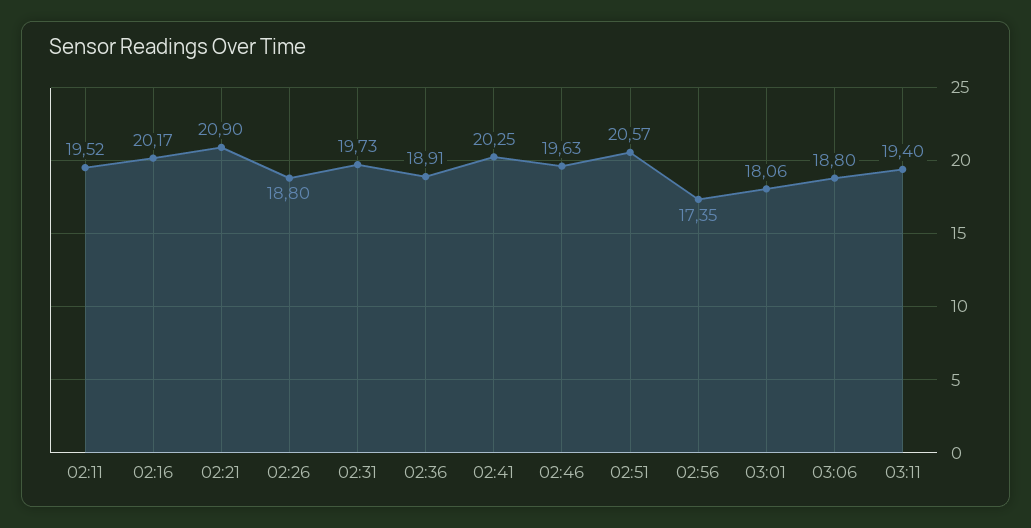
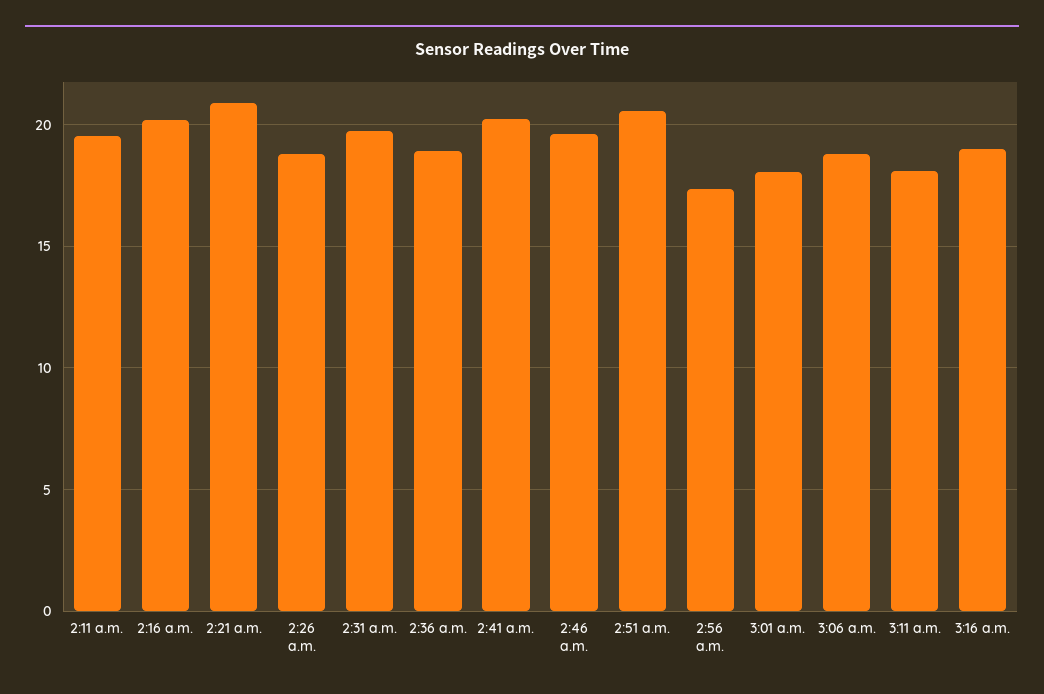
03:11: 19.4 -> 18
3:16 a.m.: none -> 19

